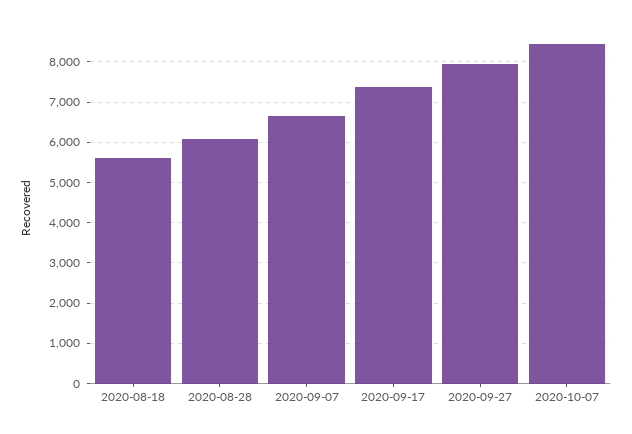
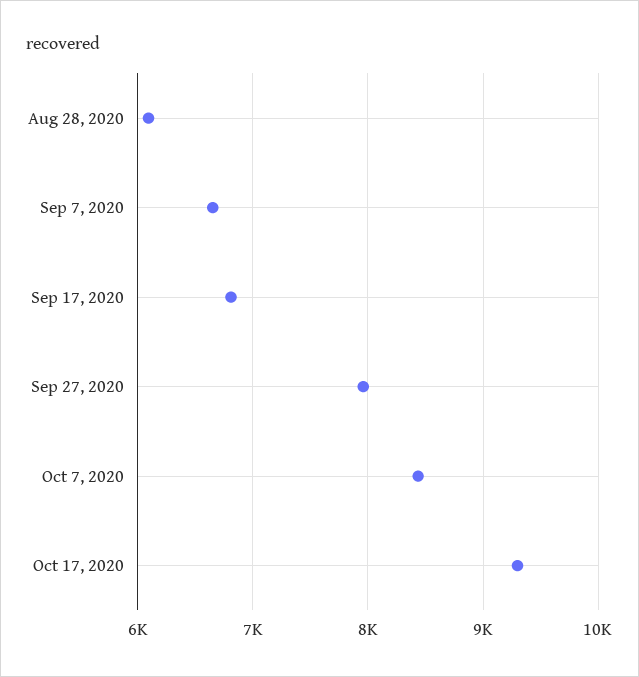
2020-08-18: 5600 -> none
2020-09-17: 7400 -> 6800
Oct 17, 2020: none -> 9300

